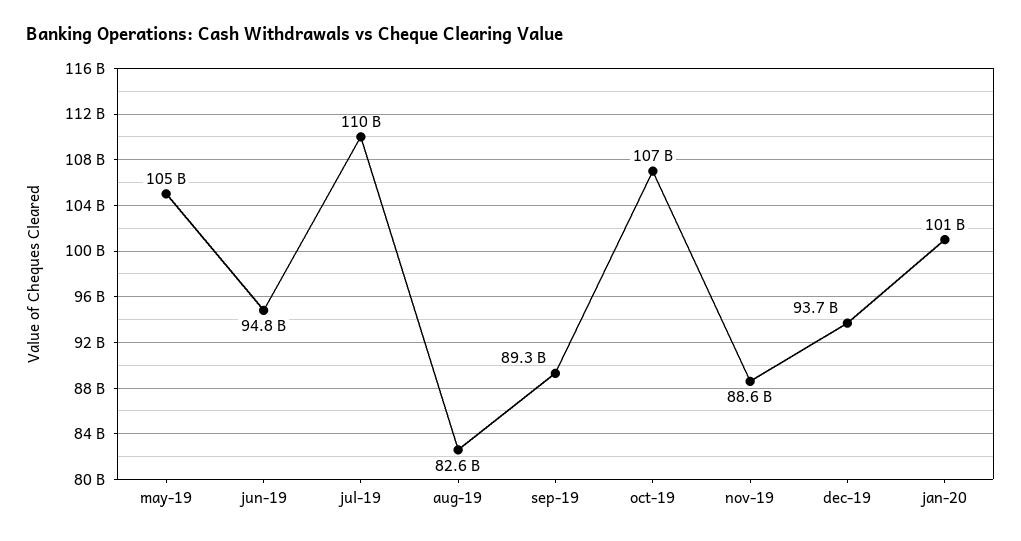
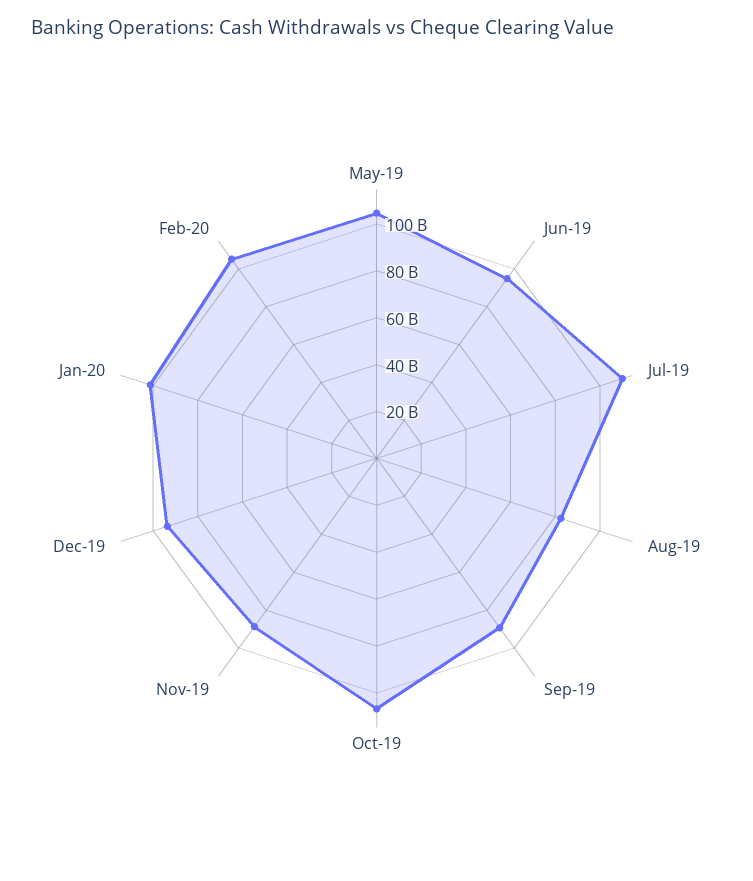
Feb-20: none -> 105000000000

